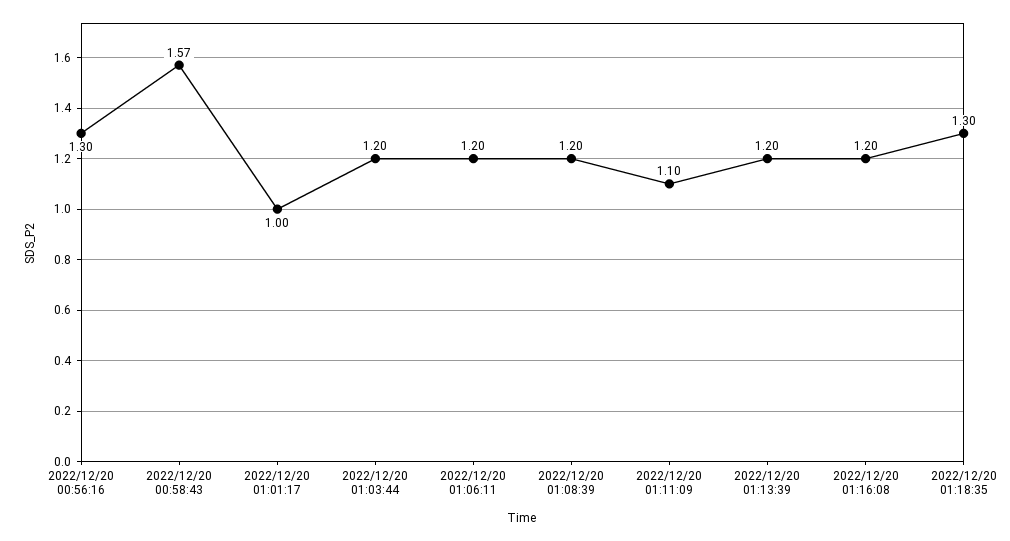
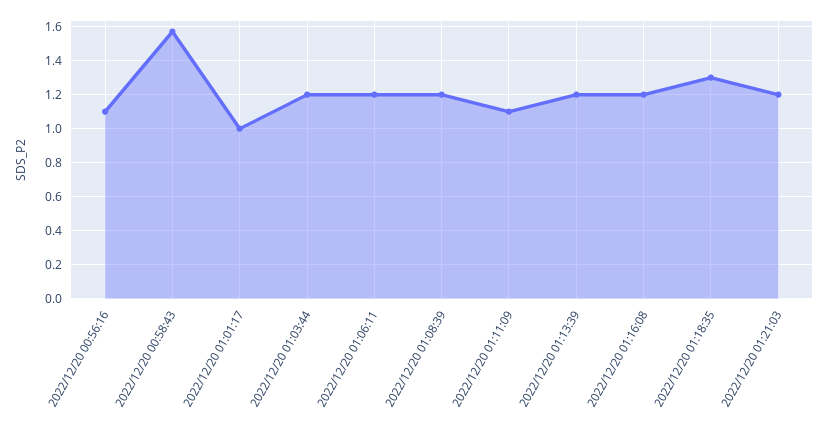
2022/12/20 00:56:16: 1.3 -> 1.1
2022/12/20 01:21:03: none -> 1.2

